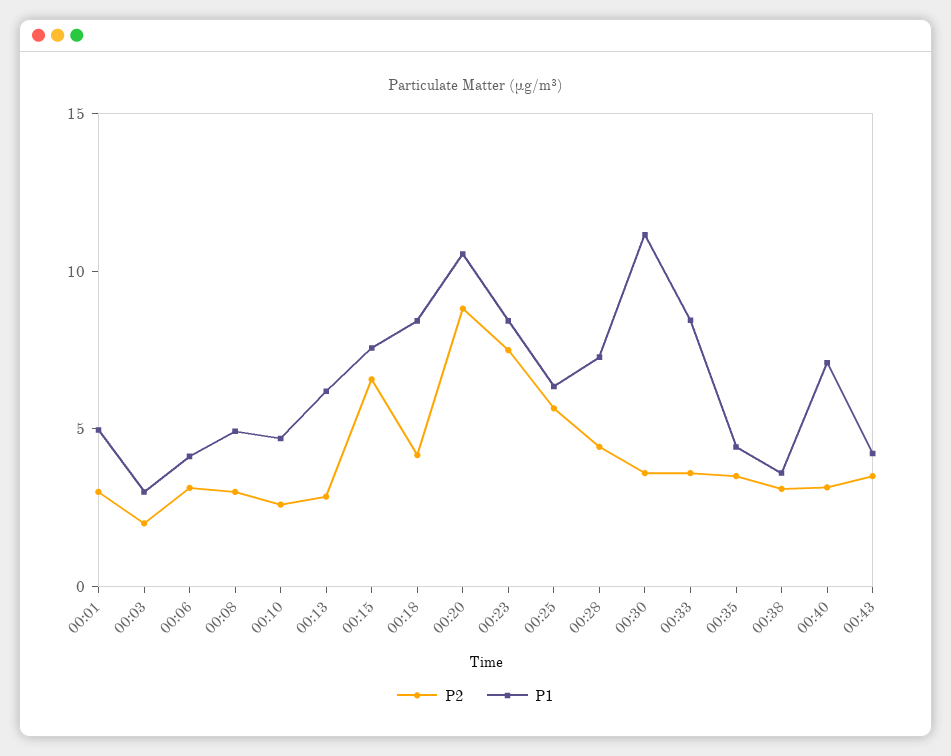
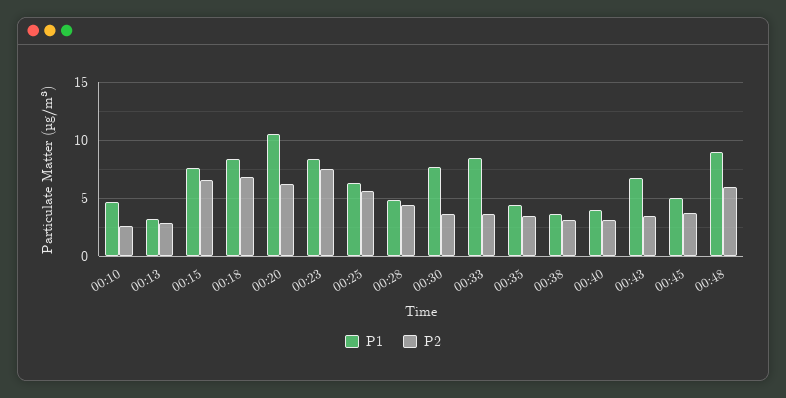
P2, 00:01: 3 -> none
P1, 00:01: 5 -> none
P2, 00:03: 2 -> none
P1, 00:03: 3 -> none
P2, 00:06: 3 -> none
P1, 00:06: 4 -> none
P2, 00:08: 3 -> none
P1, 00:08: 5 -> none
P1, 00:13: 6 -> 3
P2, 00:18: 4 -> 7
P2, 00:20: 9 -> 6
P1, 00:28: 7 -> 5
P1, 00:30: 11 -> 8
P1, 00:40: 7 -> 4
P1, 00:43: 4 -> 7
P1, 00:45: none -> 5
P2, 00:45: none -> 4
P1, 00:48: none -> 9
P2, 00:48: none -> 6

